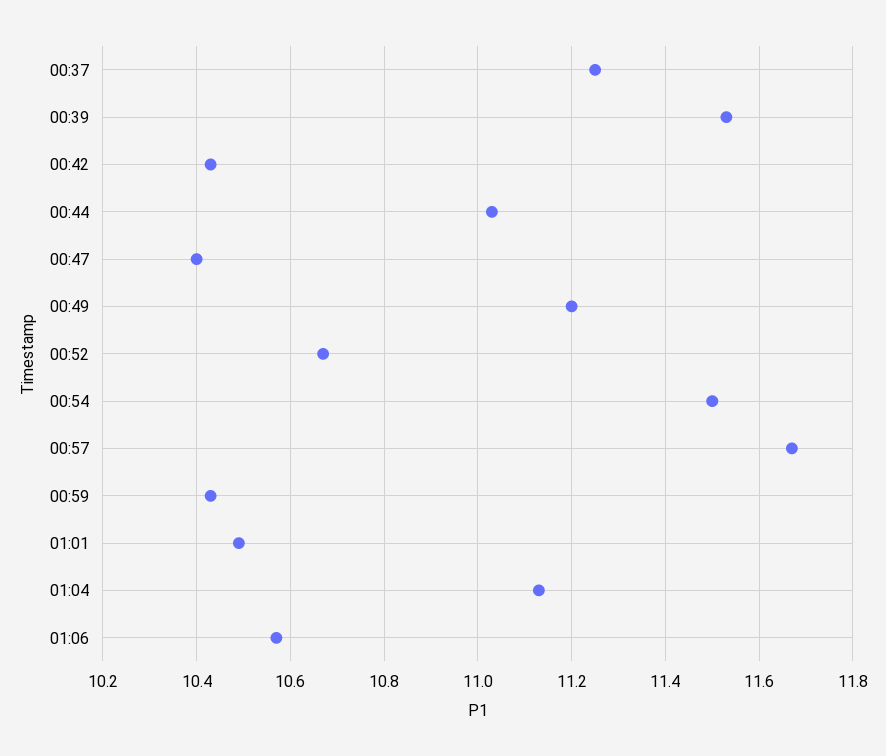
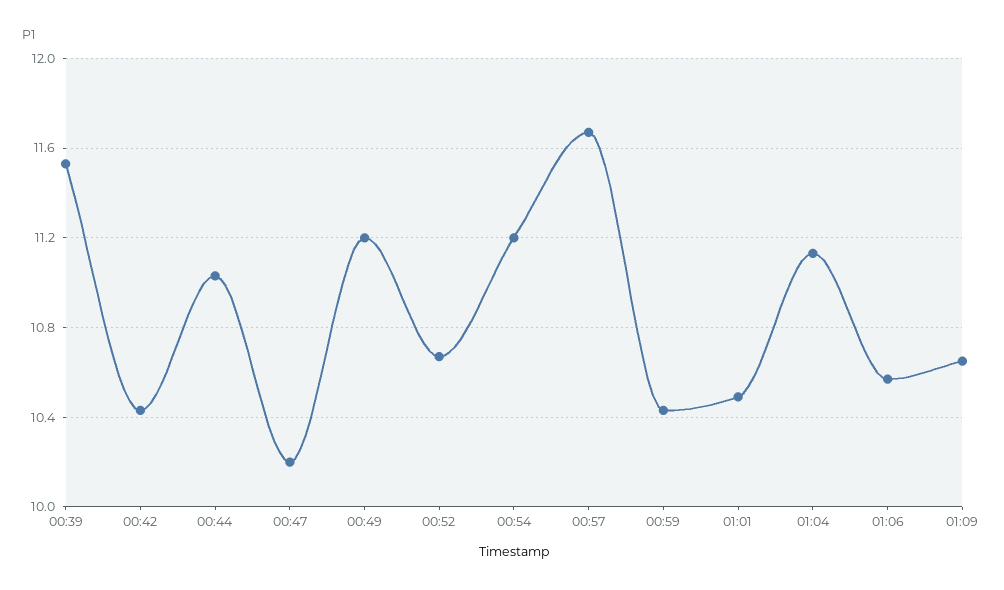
00:37: 11.25 -> none
00:47: 10.4 -> 10.2
00:54: 11.5 -> 11.2
01:09: none -> 10.65

